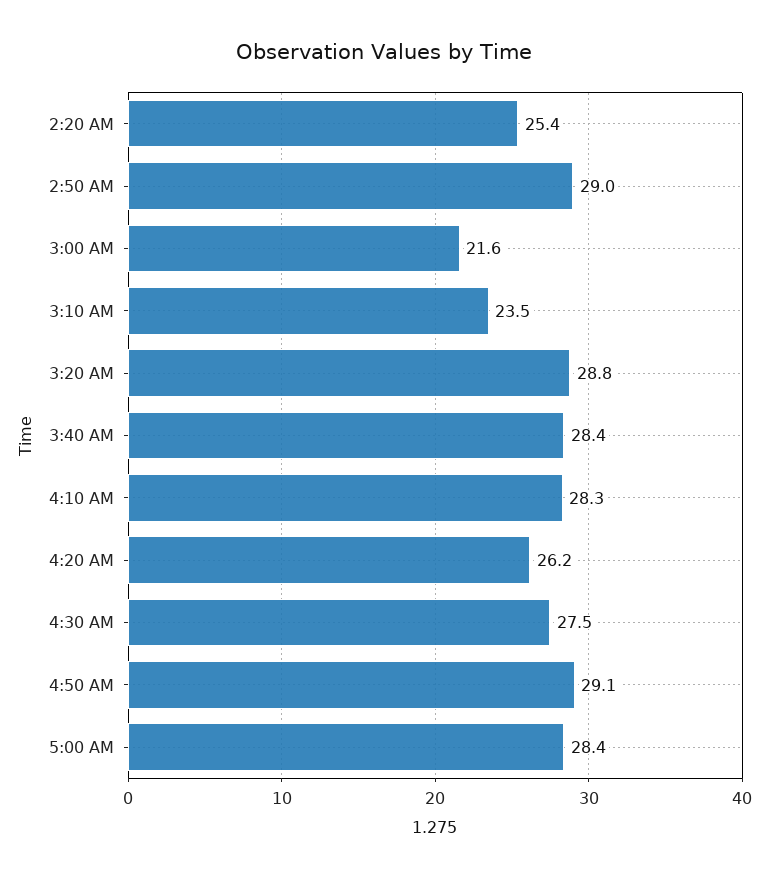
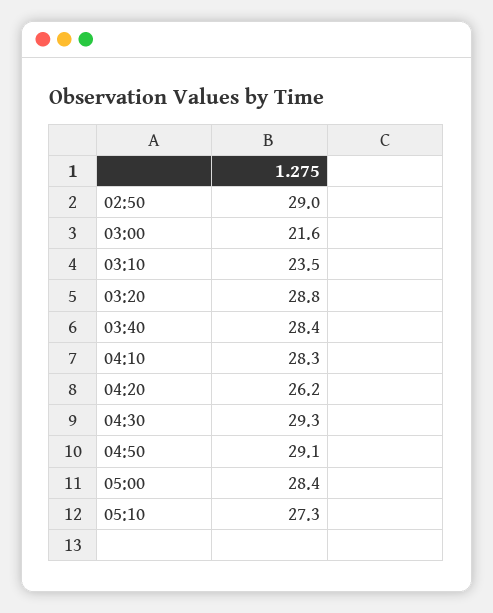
2:20 AM: 25.4 -> none
4:30 AM: 27.5 -> 29.3
05:10: none -> 27.3

